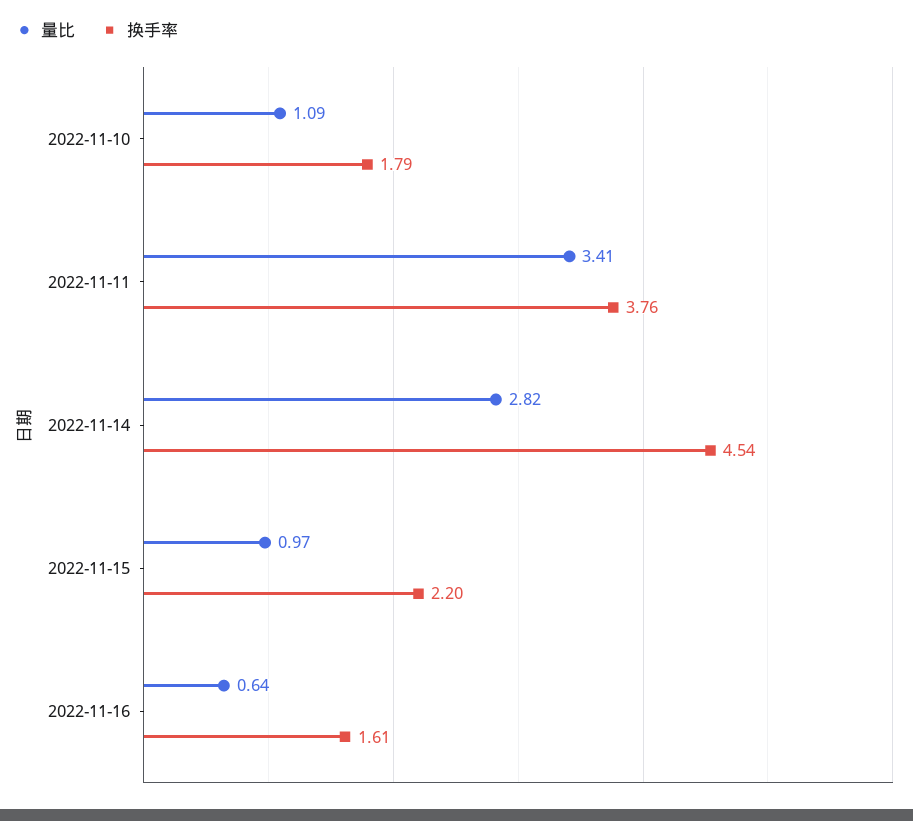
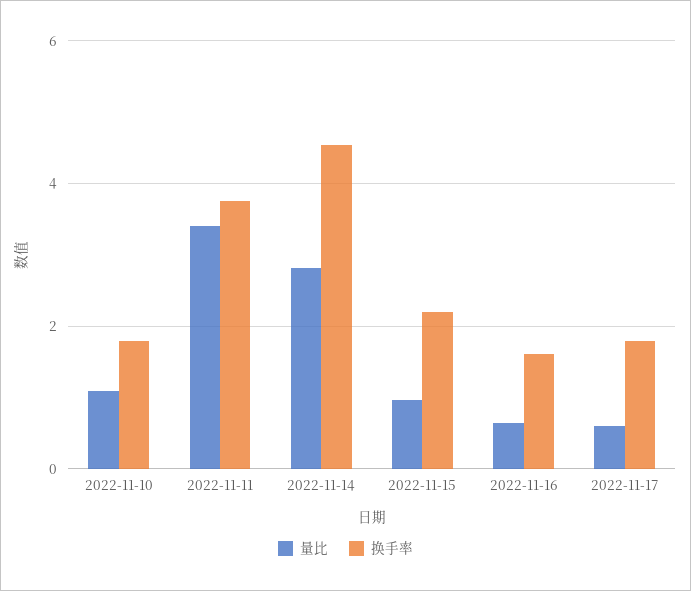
量比, 2022-11-17: none -> 0.6
换手率, 2022-11-17: none -> 1.8

